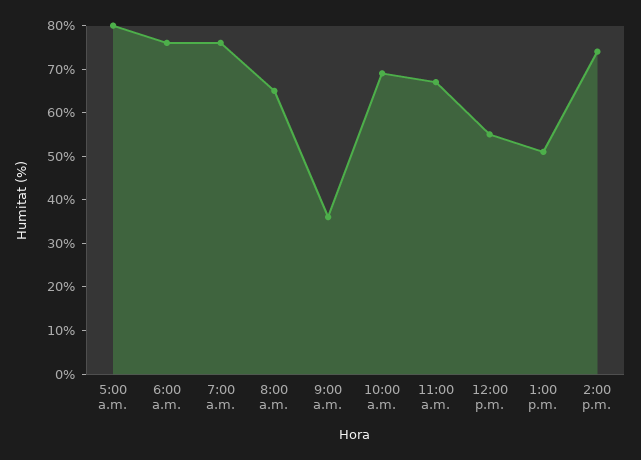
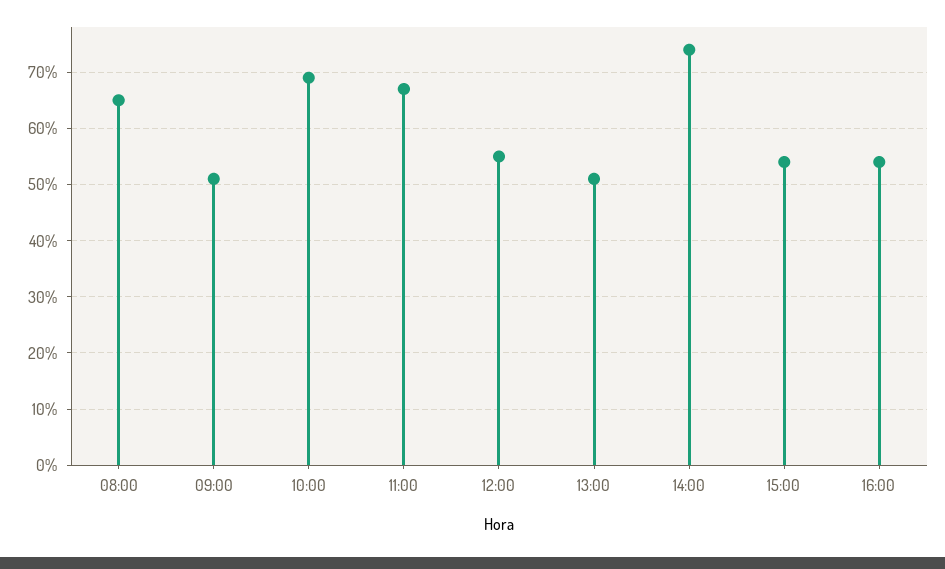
5:00 a.m.: 80 -> none
6:00 a.m.: 75 -> none
7:00 a.m.: 75 -> none
9:00 a.m.: 35 -> 50
15:00: none -> 55
16:00: none -> 55

